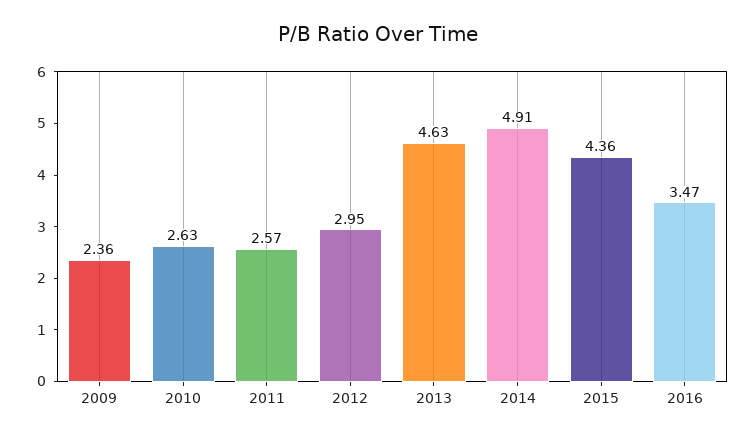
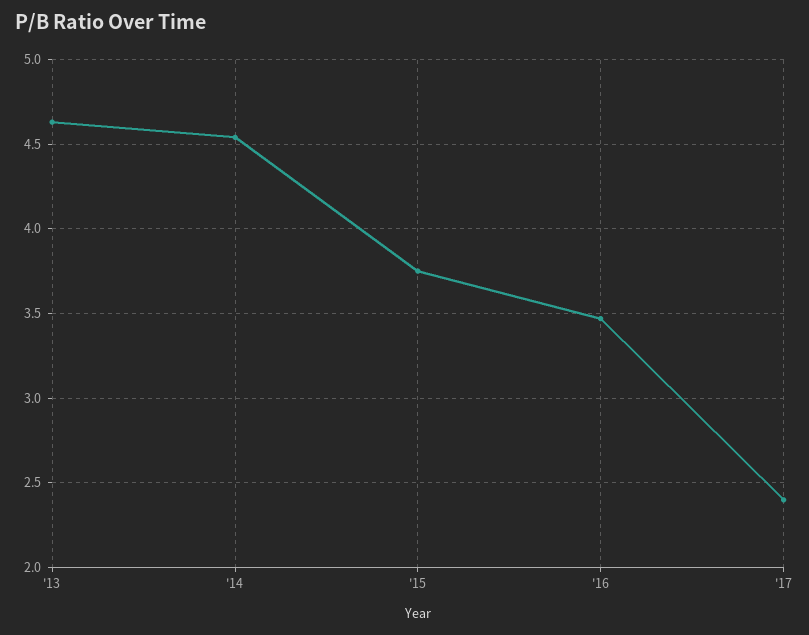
2009: 2.36 -> none
2010: 2.63 -> none
2011: 2.57 -> none
2012: 2.95 -> none
2014: 4.91 -> 4.55
2015: 4.36 -> 3.75
'17: none -> 2.4

